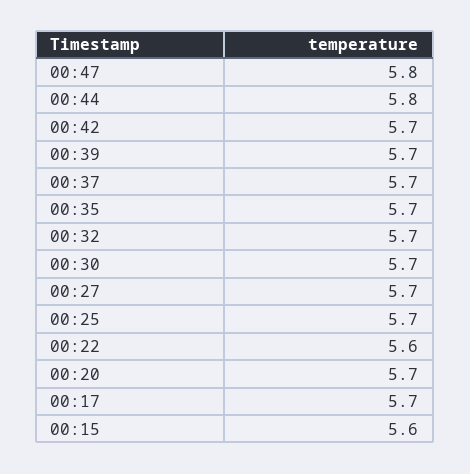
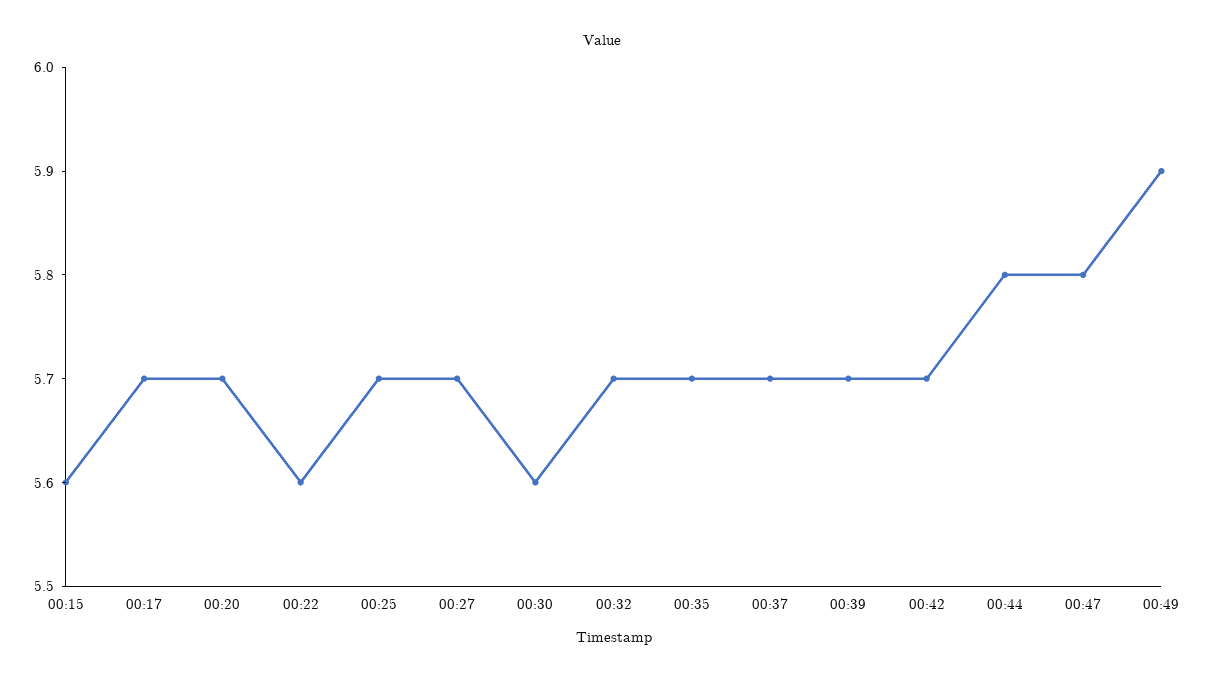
00:30: 5.7 -> 5.6
00:49: none -> 5.9

